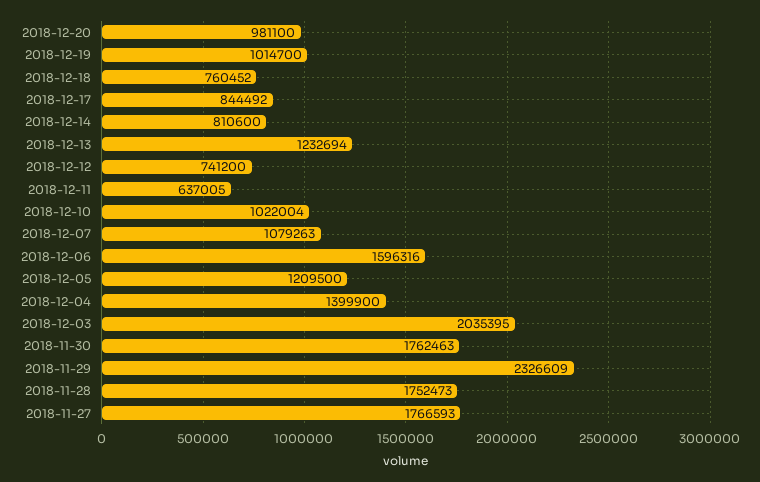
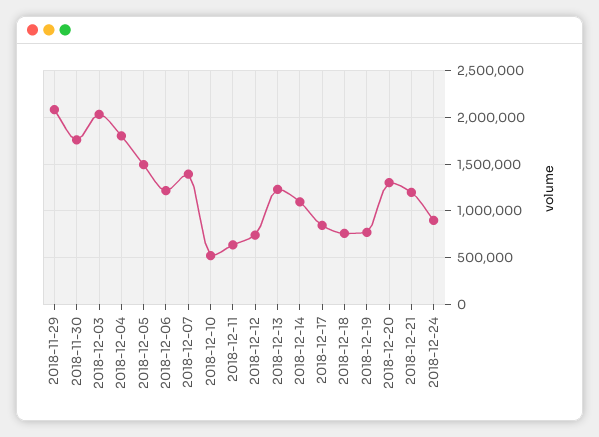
2018-12-20: 981100 -> 1300000
2018-12-19: 1014700 -> 800000
2018-12-14: 810600 -> 1100000
2018-12-10: 1022004 -> 500000
2018-12-07: 1079263 -> 1400000
2018-12-06: 1596316 -> 1200000
2018-12-05: 1209500 -> 1500000
2018-12-04: 1399900 -> 1800000
2018-11-29: 2326609 -> 2100000
2018-11-28: 1752473 -> none
2018-11-27: 1766593 -> none
2018-12-21: none -> 1200000
2018-12-24: none -> 900000

